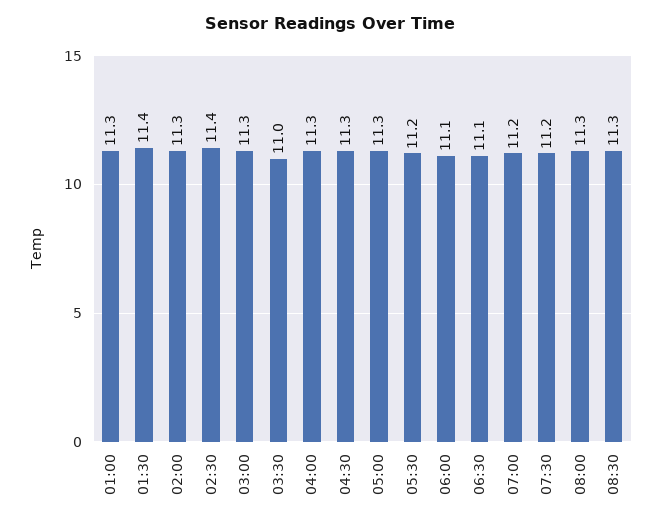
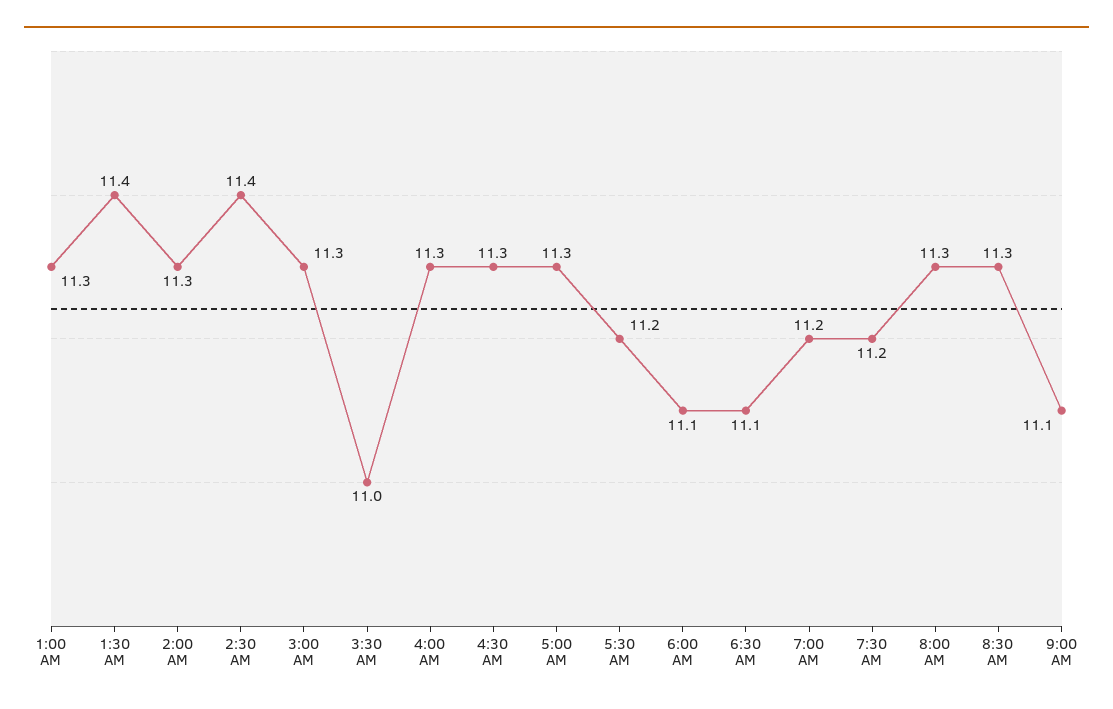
9:00 AM: none -> 11.1

